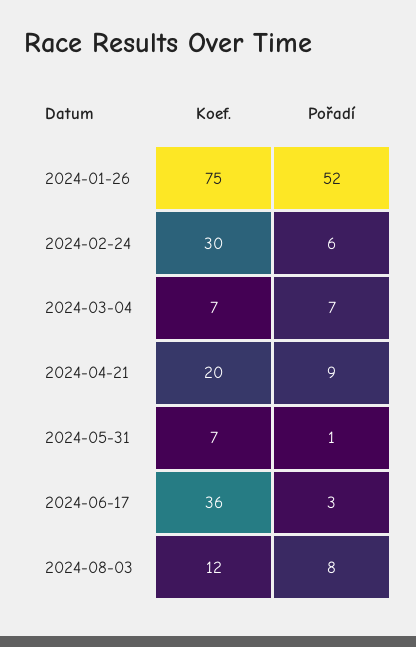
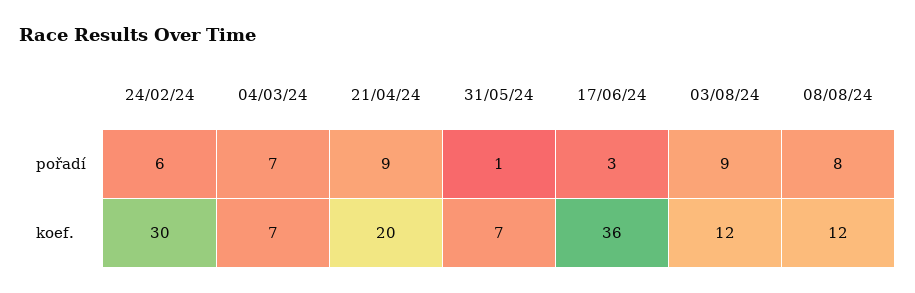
Koef., 2024-01-26: 75 -> none
Pořadí, 2024-01-26: 52 -> none
Pořadí, 2024-08-03: 8 -> 9
Pořadí, 08/08/24: none -> 8
Koef., 08/08/24: none -> 12

